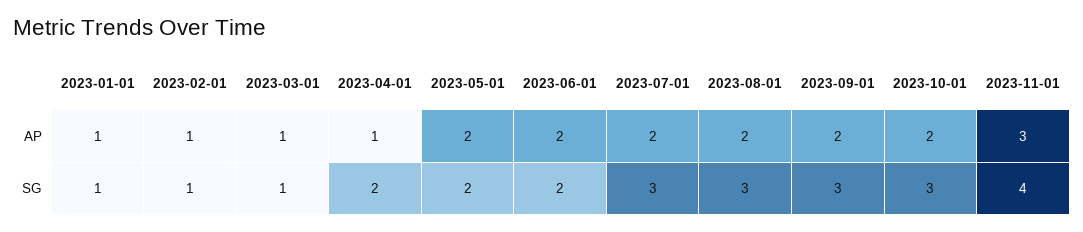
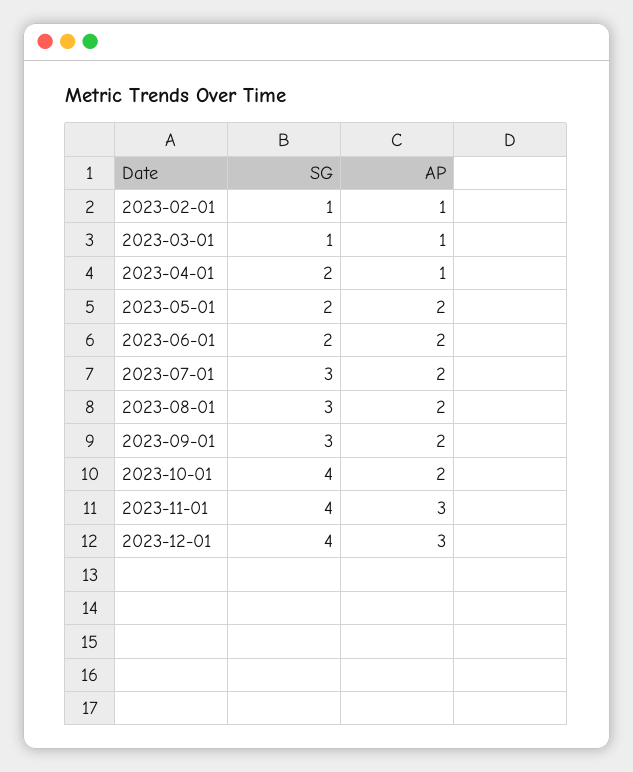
2023-01-01, AP: 1 -> none
2023-01-01, SG: 1 -> none
2023-10-01, SG: 3 -> 4
2023-12-01, SG: none -> 4
2023-12-01, AP: none -> 3

